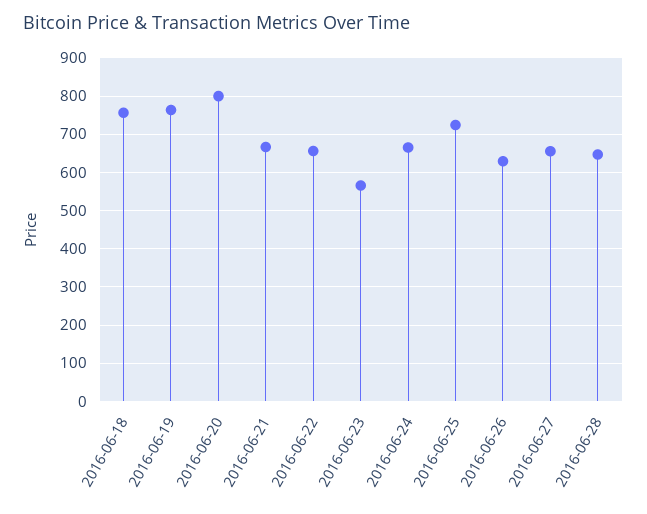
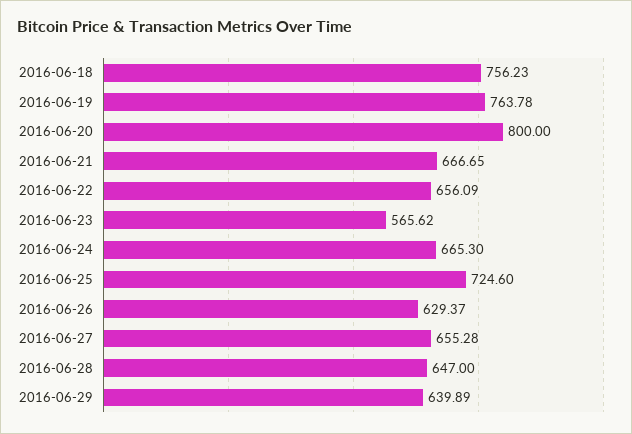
2016-06-29: none -> 639.89

